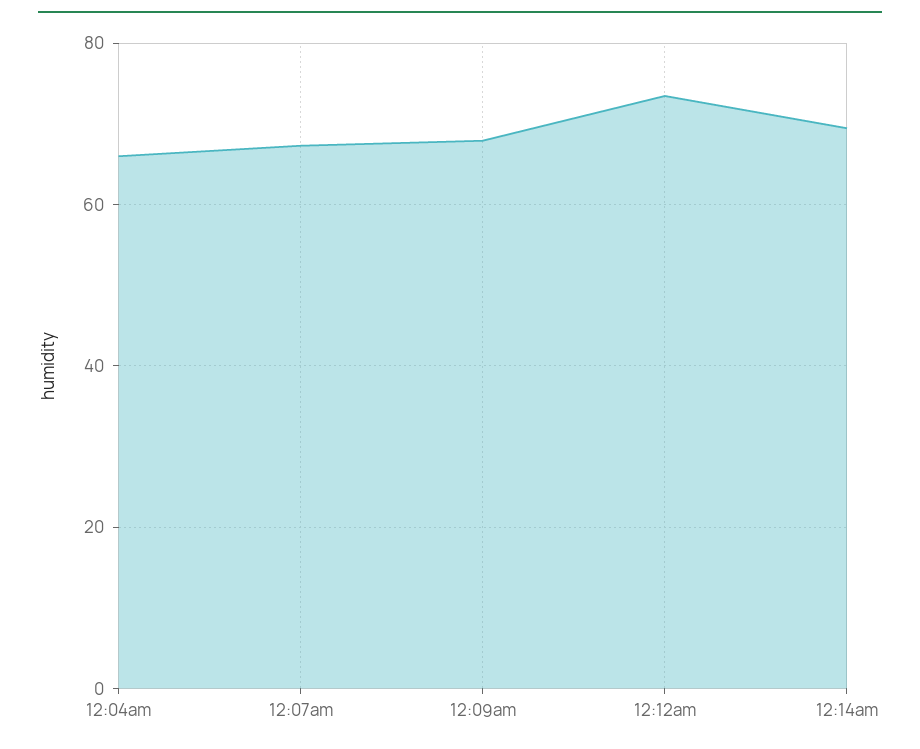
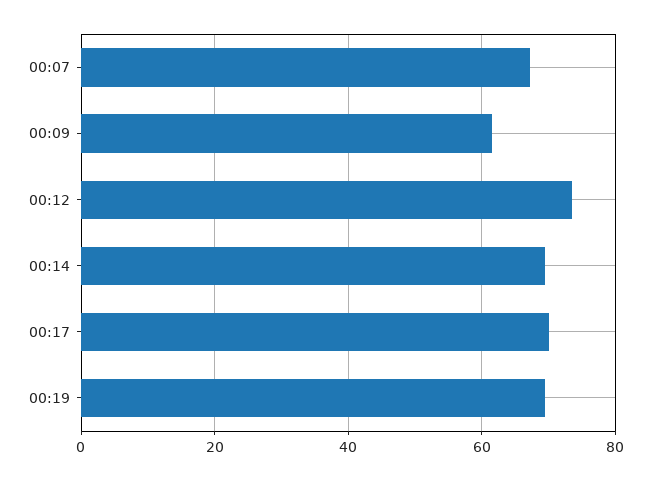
12:04am: 66 -> none
12:09am: 68 -> 62
00:17: none -> 70
00:19: none -> 70

